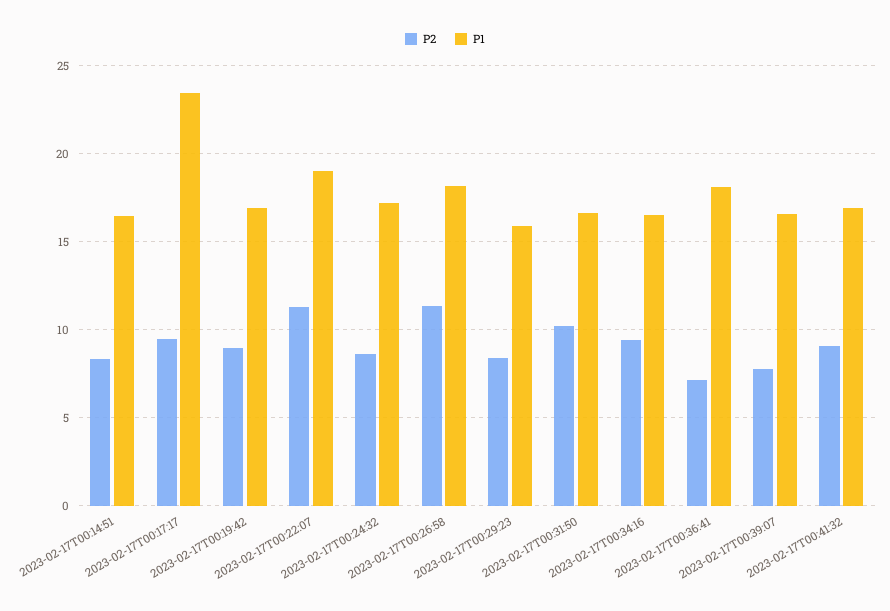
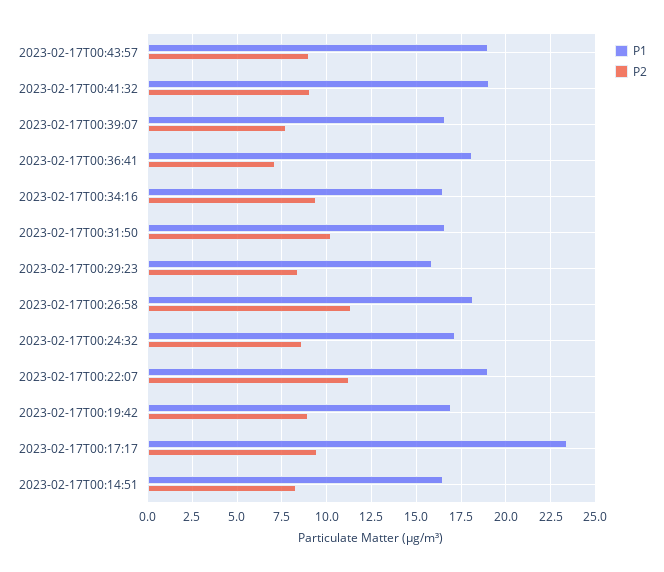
P1, 2023-02-17T00:41:32: 17 -> 19
P1, 2023-02-17T00:43:57: none -> 19
P2, 2023-02-17T00:43:57: none -> 9

